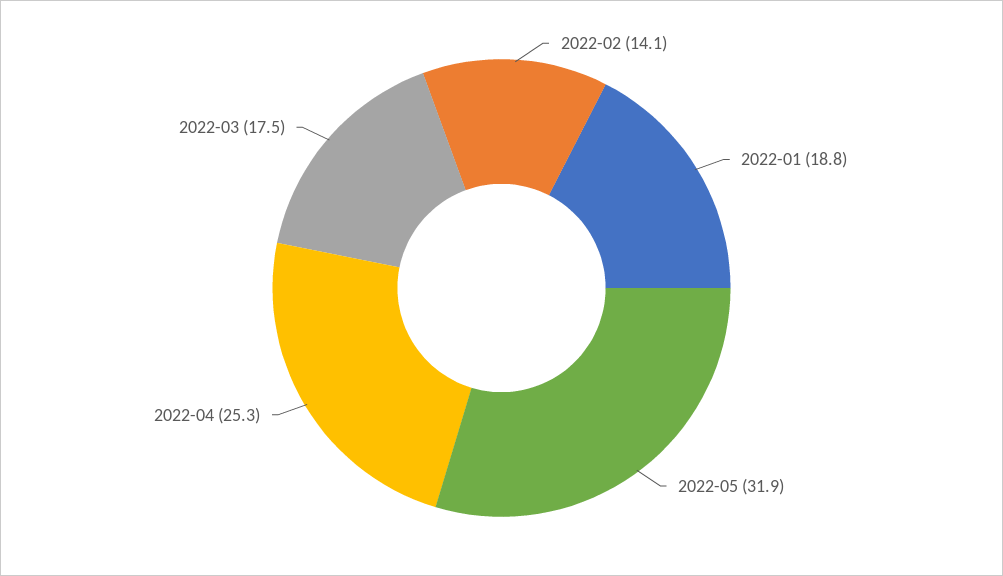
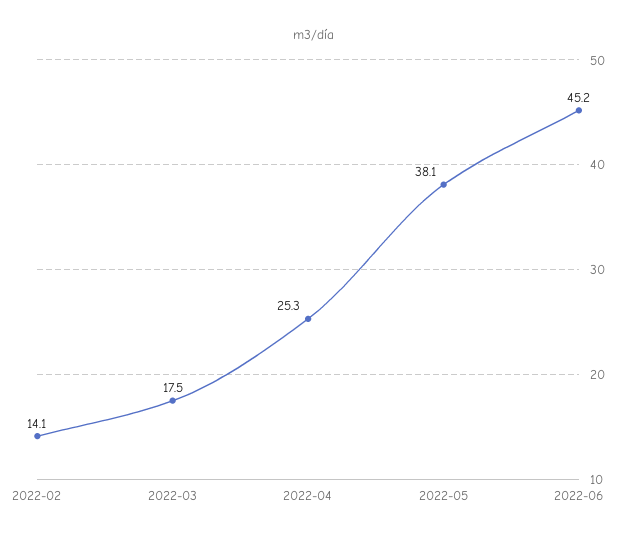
2022-01: 18.8 -> none
2022-05: 31.9 -> 38.1
2022-06: none -> 45.2

